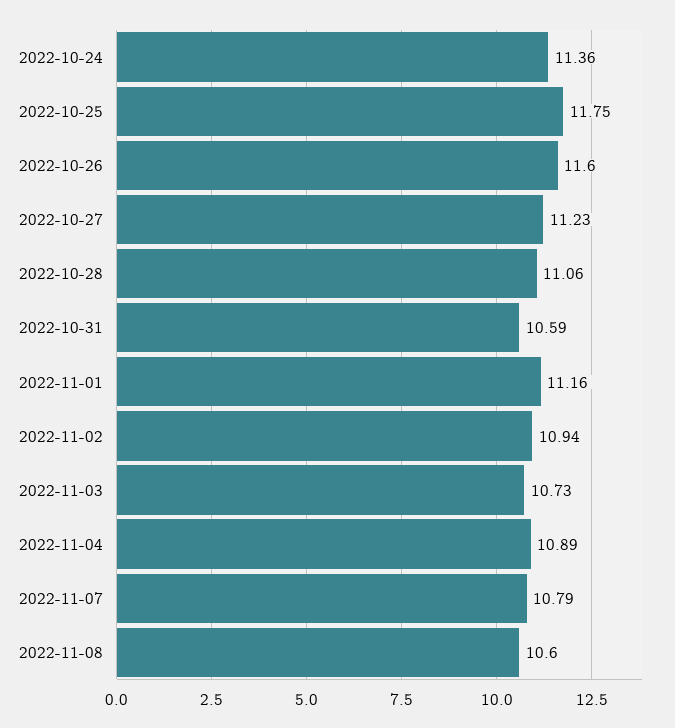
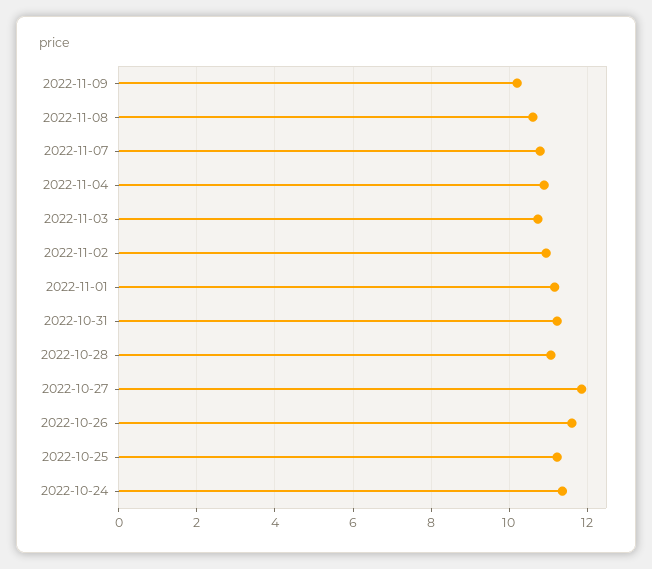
2022-10-25: 11.75 -> 11.2
2022-10-27: 11.23 -> 11.8
2022-10-31: 10.59 -> 11.2
2022-11-09: none -> 10.2

